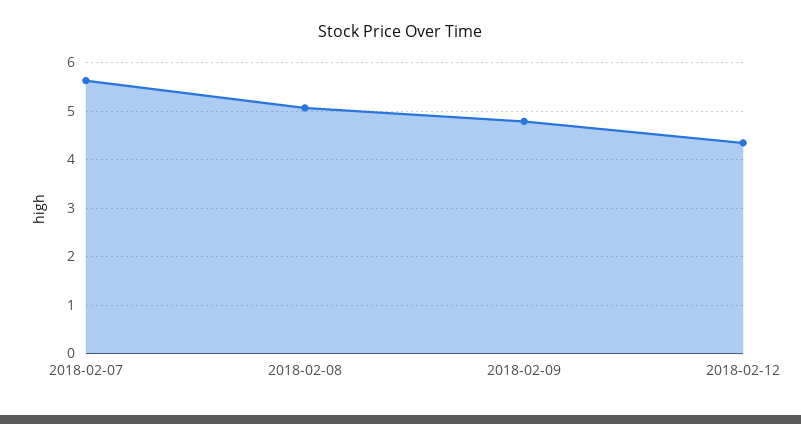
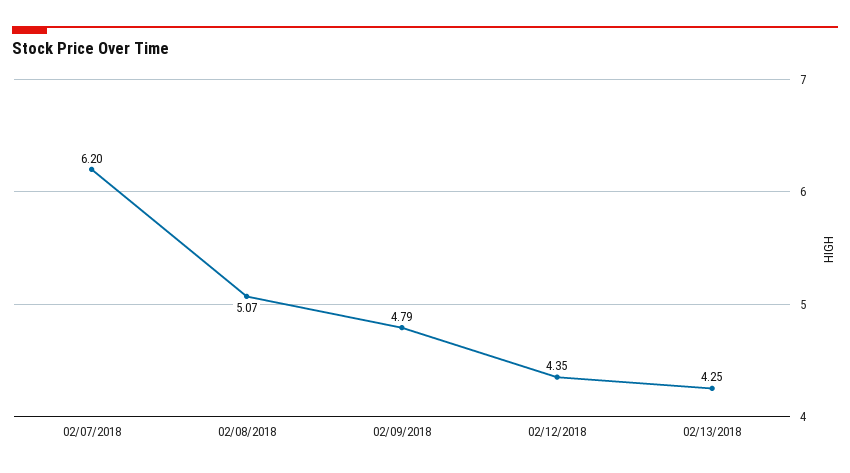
2018-02-07: 5.6 -> 6.2
02/13/2018: none -> 4.25

